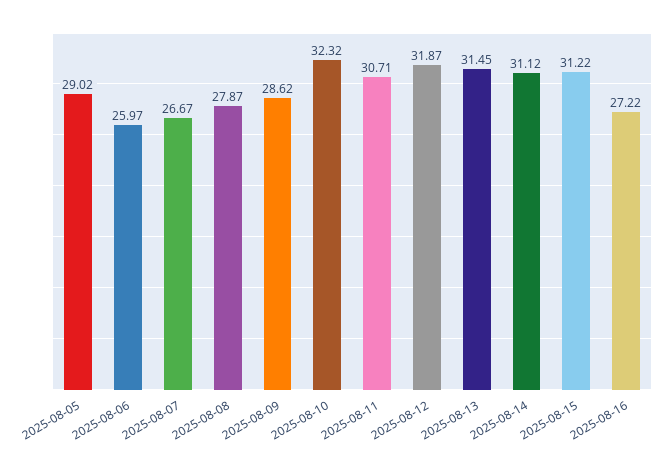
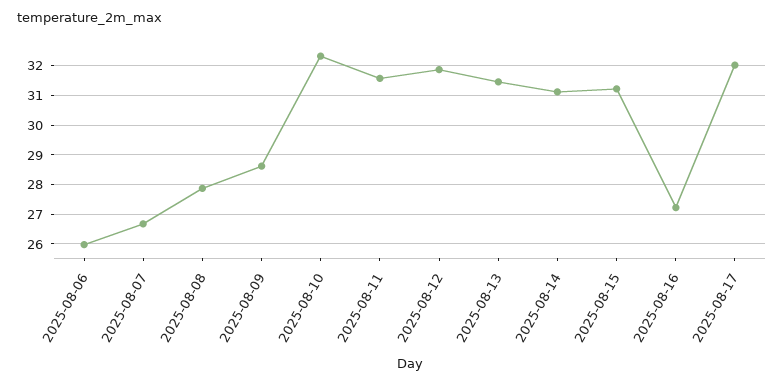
2025-08-05: 29.02 -> none
2025-08-11: 30.71 -> 31.5
2025-08-17: none -> 32

